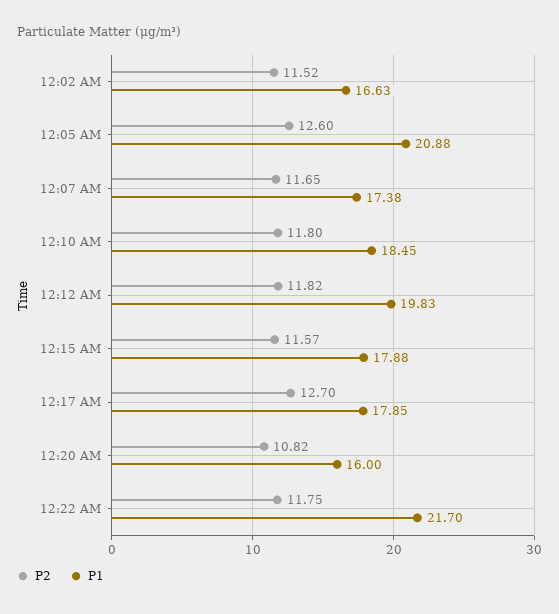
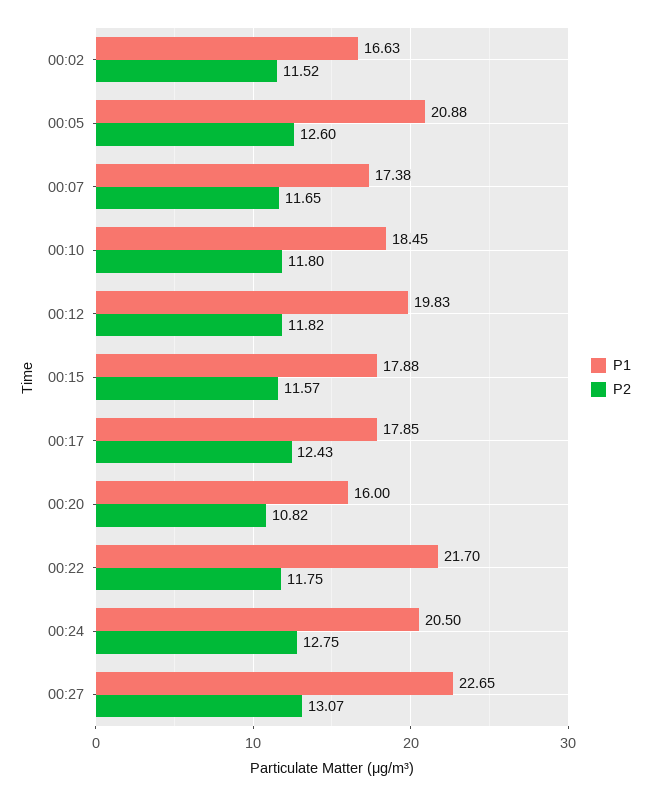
P2, 12:17 AM: 12.7 -> 12.43
P1, 00:24: none -> 20.5
P2, 00:24: none -> 12.75
P1, 00:27: none -> 22.65
P2, 00:27: none -> 13.07

